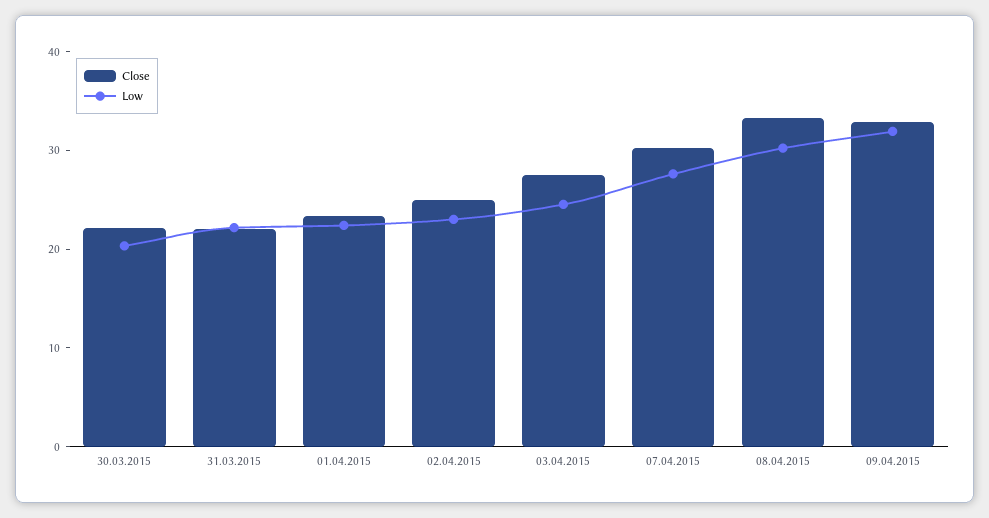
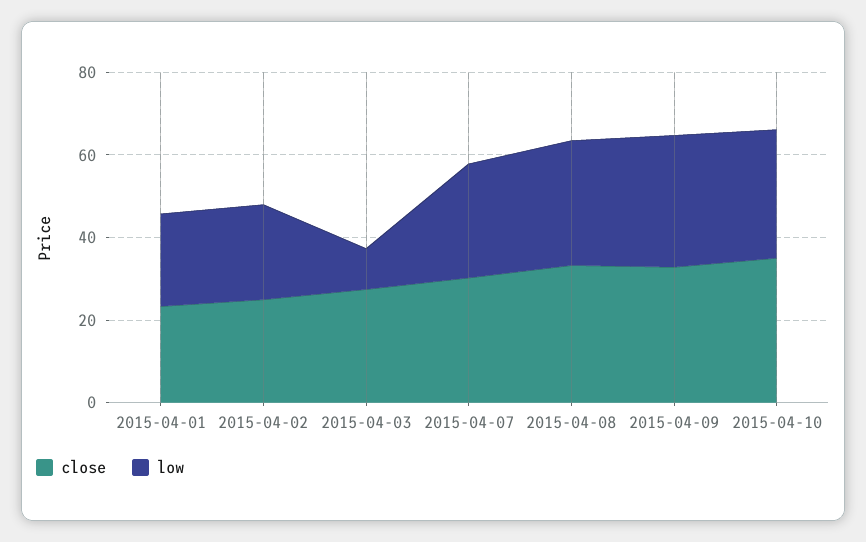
Close, 30.03.2015: 22 -> none
Low, 30.03.2015: 20 -> none
Close, 31.03.2015: 22 -> none
Low, 31.03.2015: 22 -> none
Low, 03.04.2015: 24 -> 10
Close, 2015-04-10: none -> 35
Low, 2015-04-10: none -> 30

